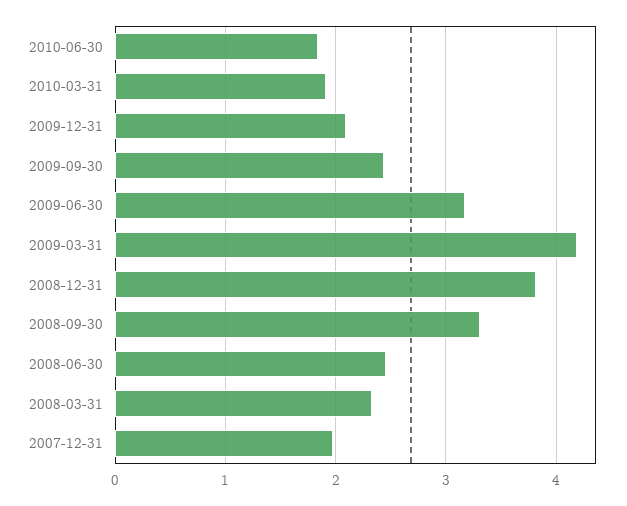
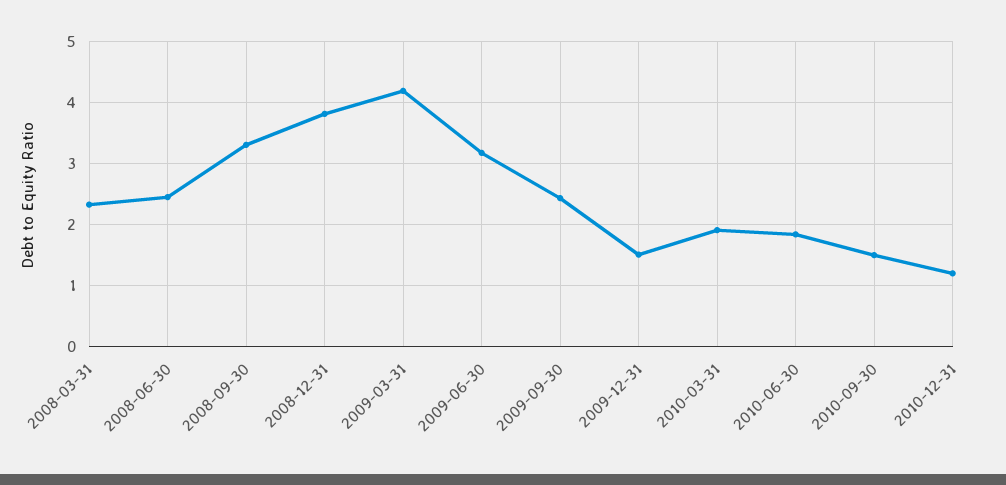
2009-12-31: 2.1 -> 1.5
2007-12-31: 2 -> none
2010-09-30: none -> 1.5
2010-12-31: none -> 1.2

